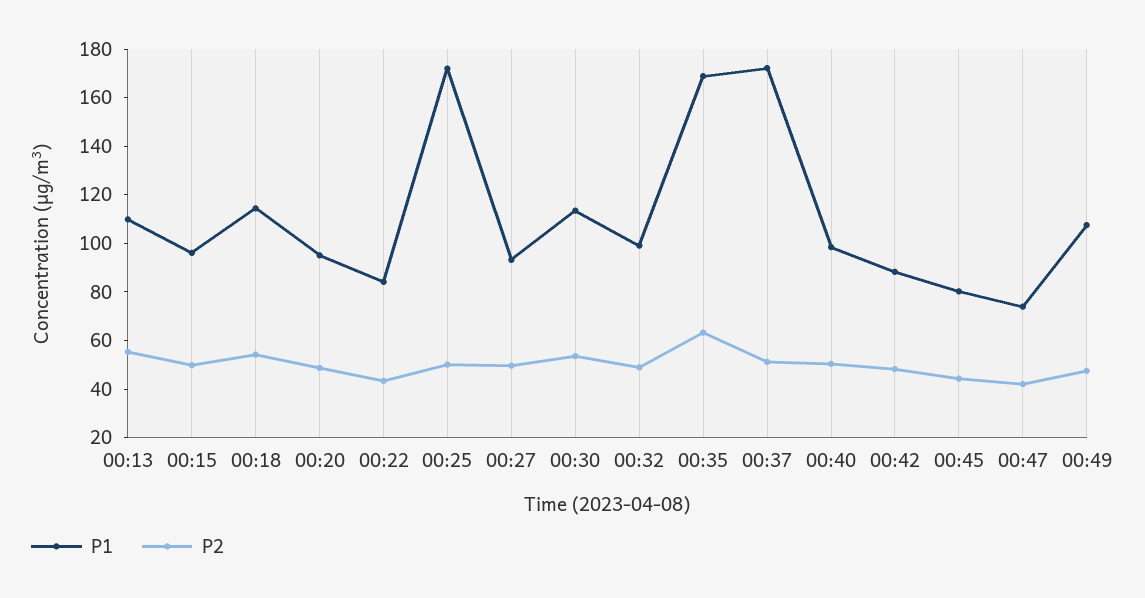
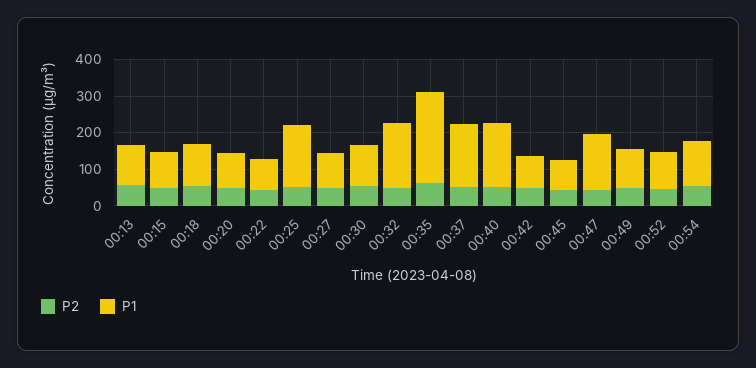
P1, 00:32: 100 -> 175
P1, 00:35: 170 -> 250
P1, 00:40: 100 -> 175
P1, 00:47: 75 -> 150
P2, 00:52: none -> 50
P1, 00:52: none -> 100
P2, 00:54: none -> 50
P1, 00:54: none -> 125

